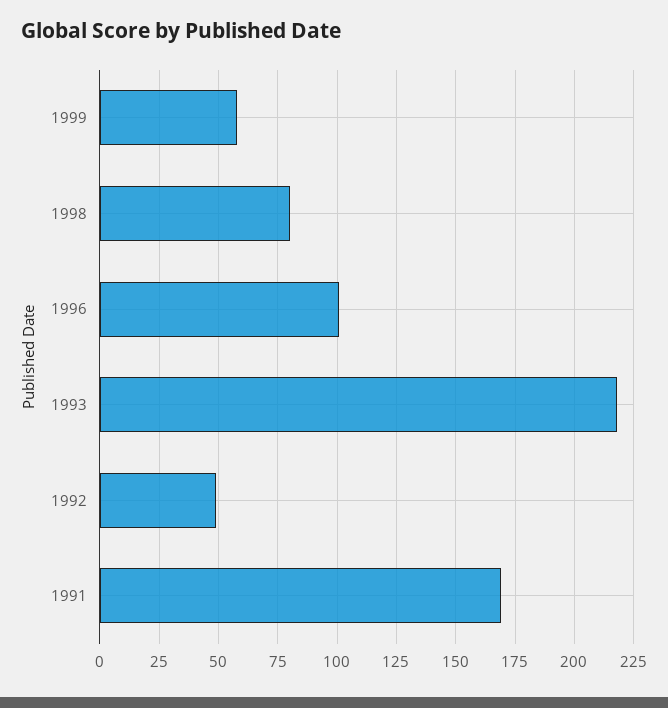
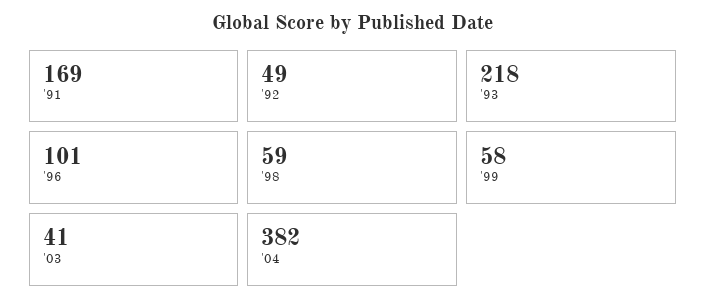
1998: 80 -> 59
'03: none -> 41
'04: none -> 382

